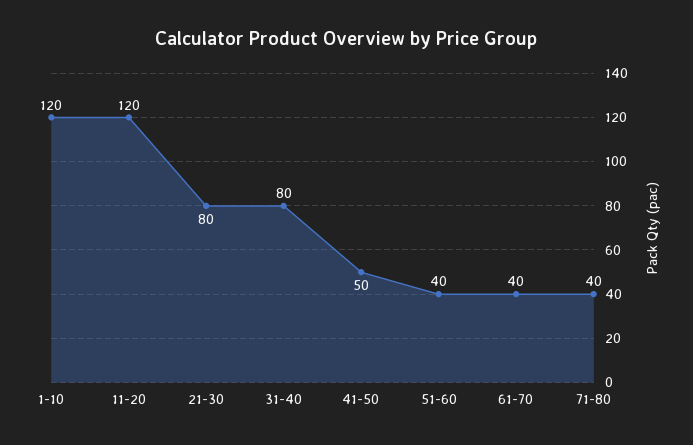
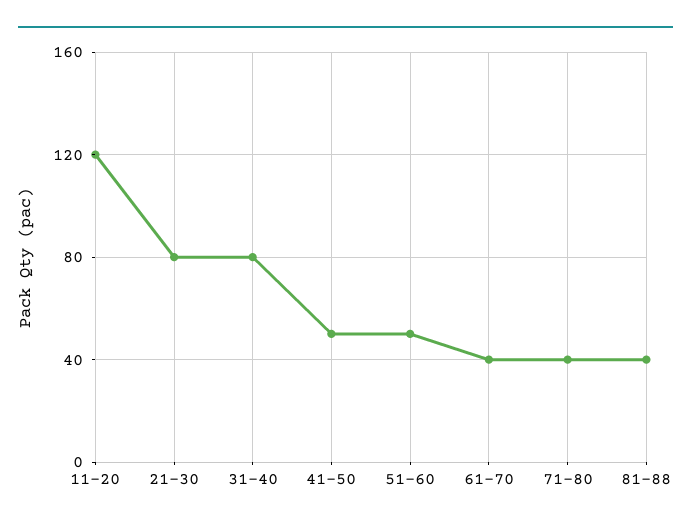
1-10: 120 -> none
51-60: 40 -> 50
81-88: none -> 40

